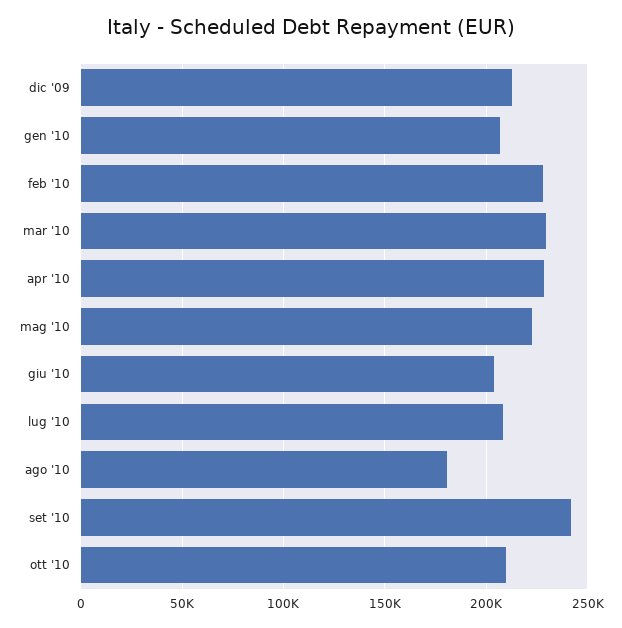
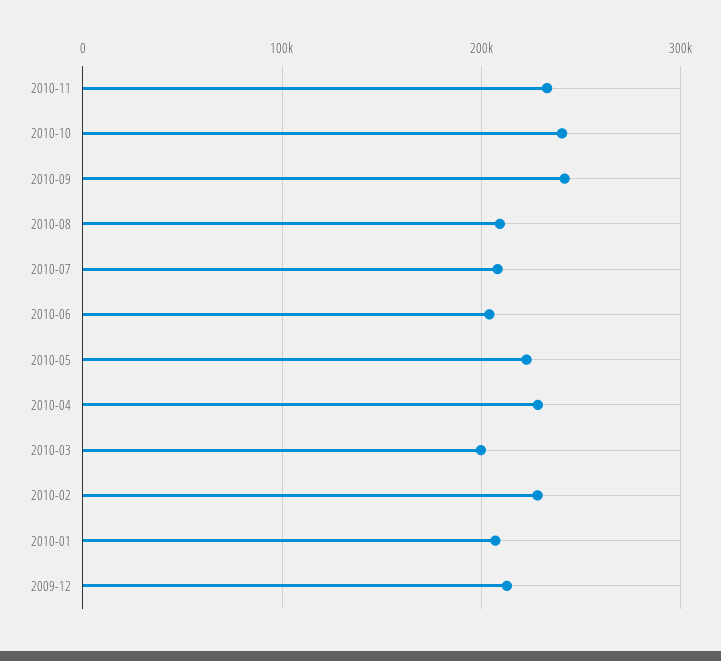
mar '10: 230000 -> 200000
ago '10: 180000 -> 210000
ott '10: 210000 -> 240000
2010-11: none -> 230000

